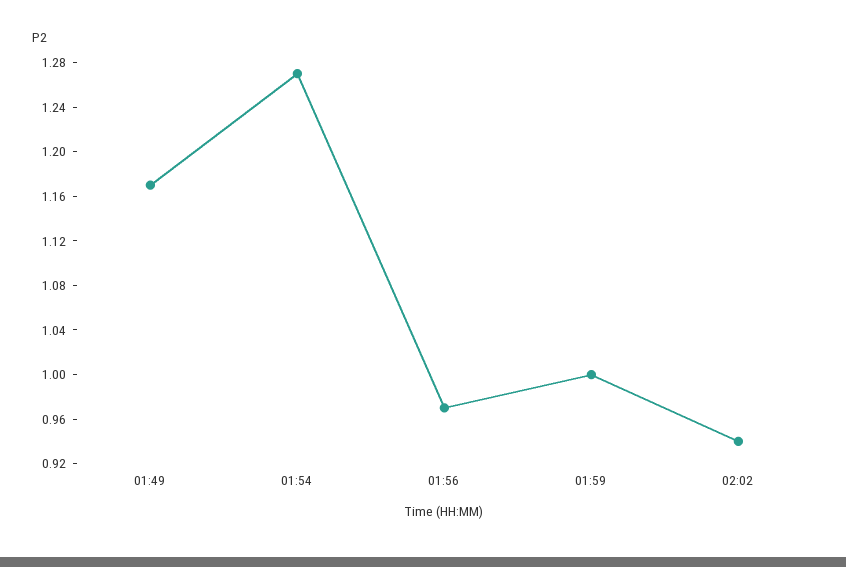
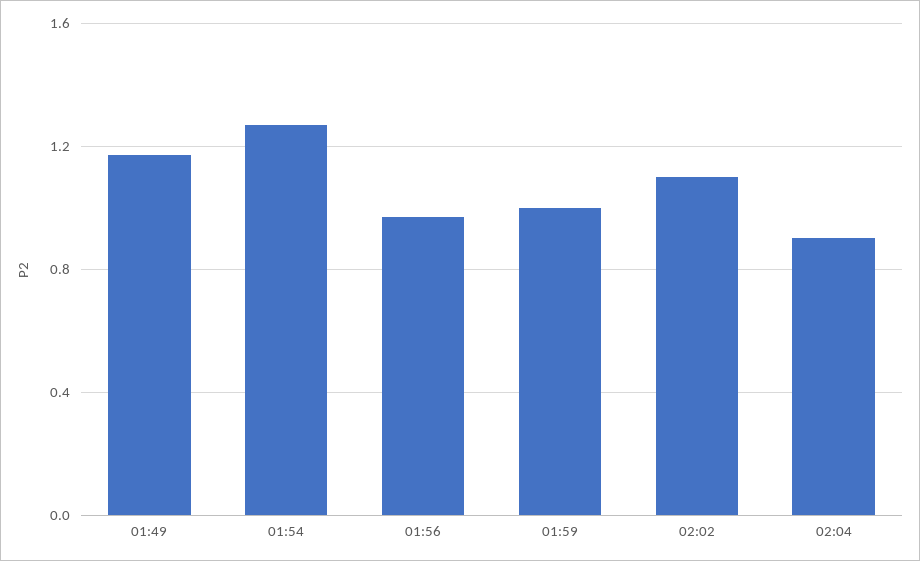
02:02: 0.94 -> 1.1
02:04: none -> 0.9

